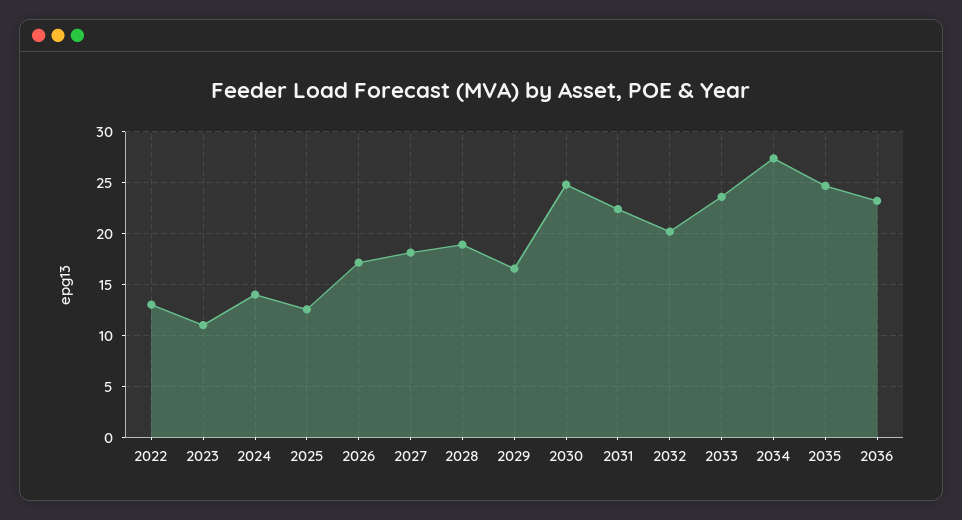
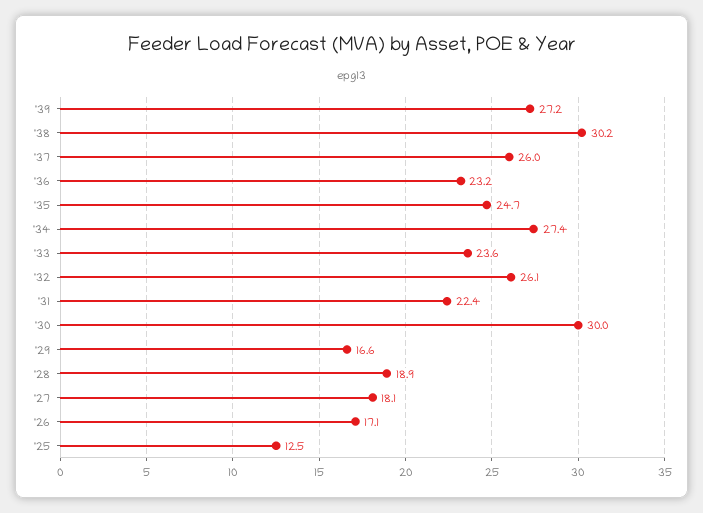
2022: 13 -> none
2023: 11 -> none
2024: 14 -> none
2030: 25 -> 30
2032: 20 -> 26.1
'39: none -> 27.2
'38: none -> 30.2
'37: none -> 26

